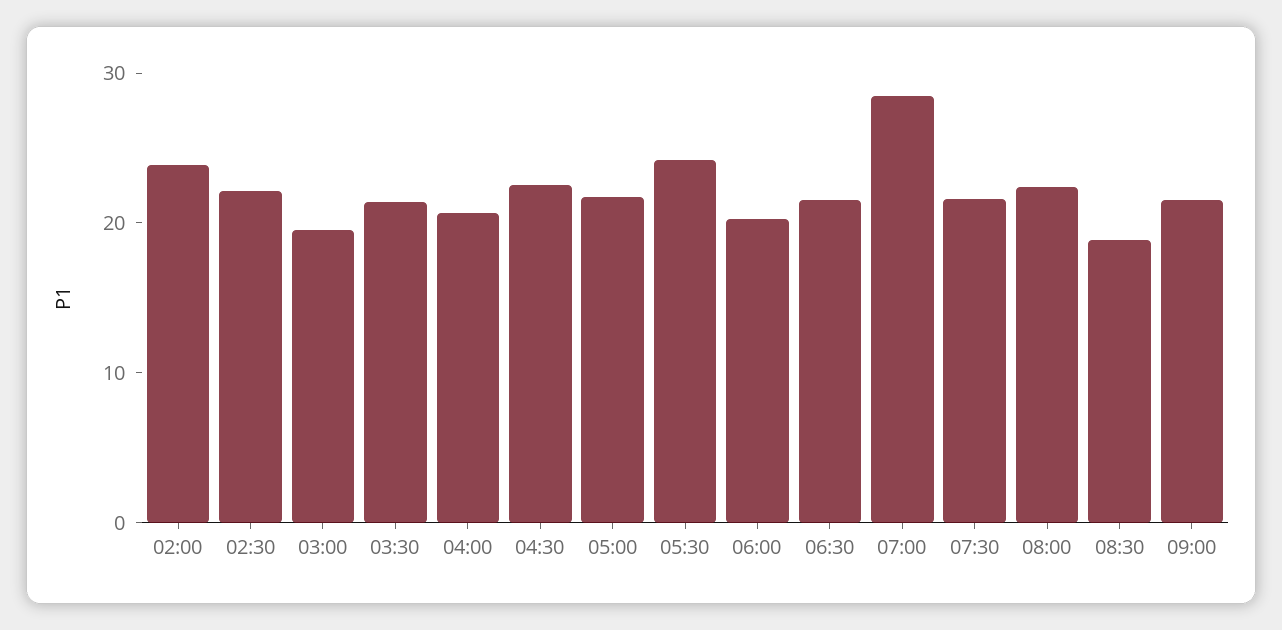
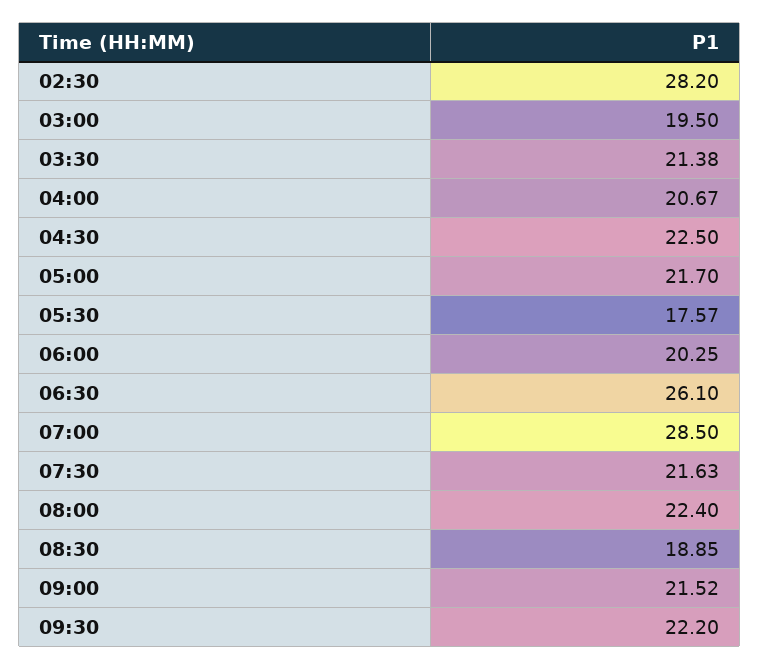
02:00: 24 -> none
02:30: 22 -> 28.2
05:30: 24 -> 17.57
06:30: 22 -> 26.1
09:30: none -> 22.2

